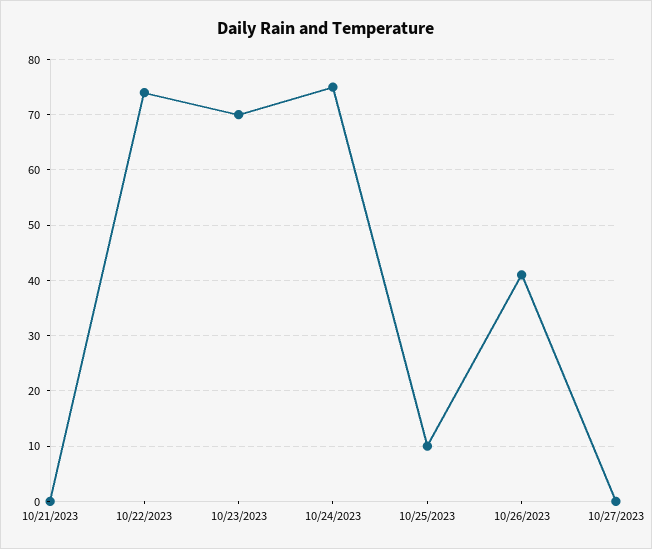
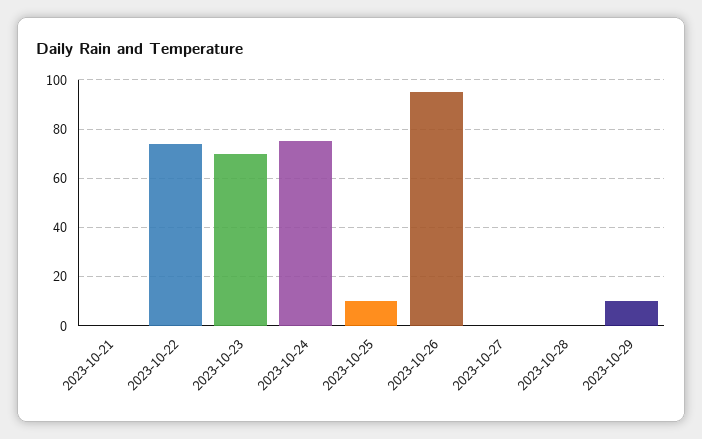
10/26/2023: 40 -> 95
2023-10-28: none -> 0
2023-10-29: none -> 10

